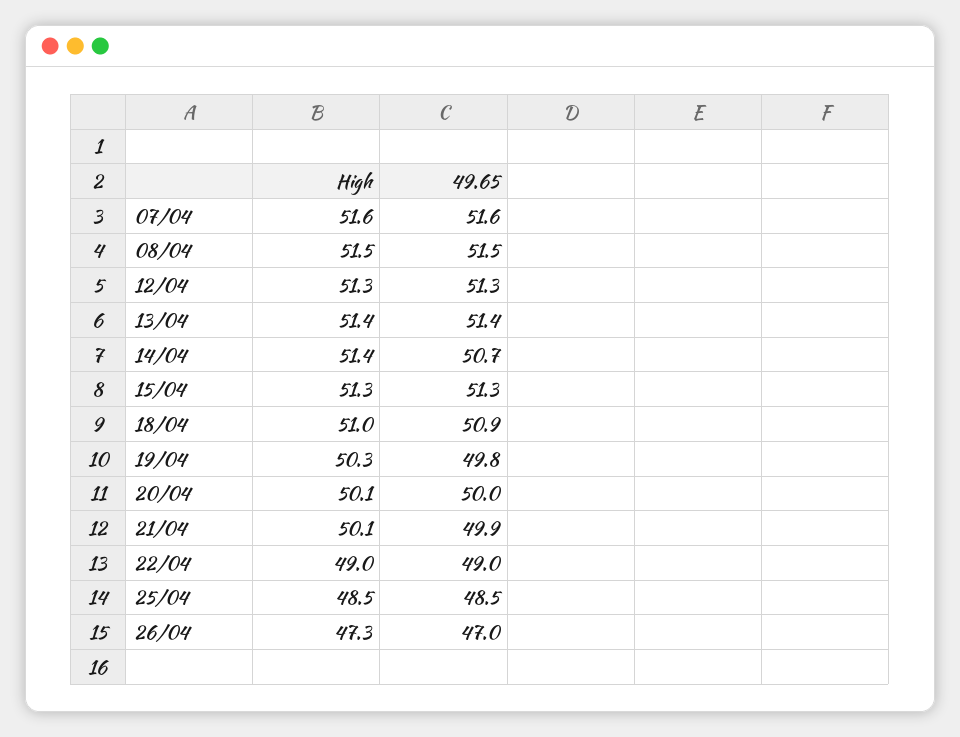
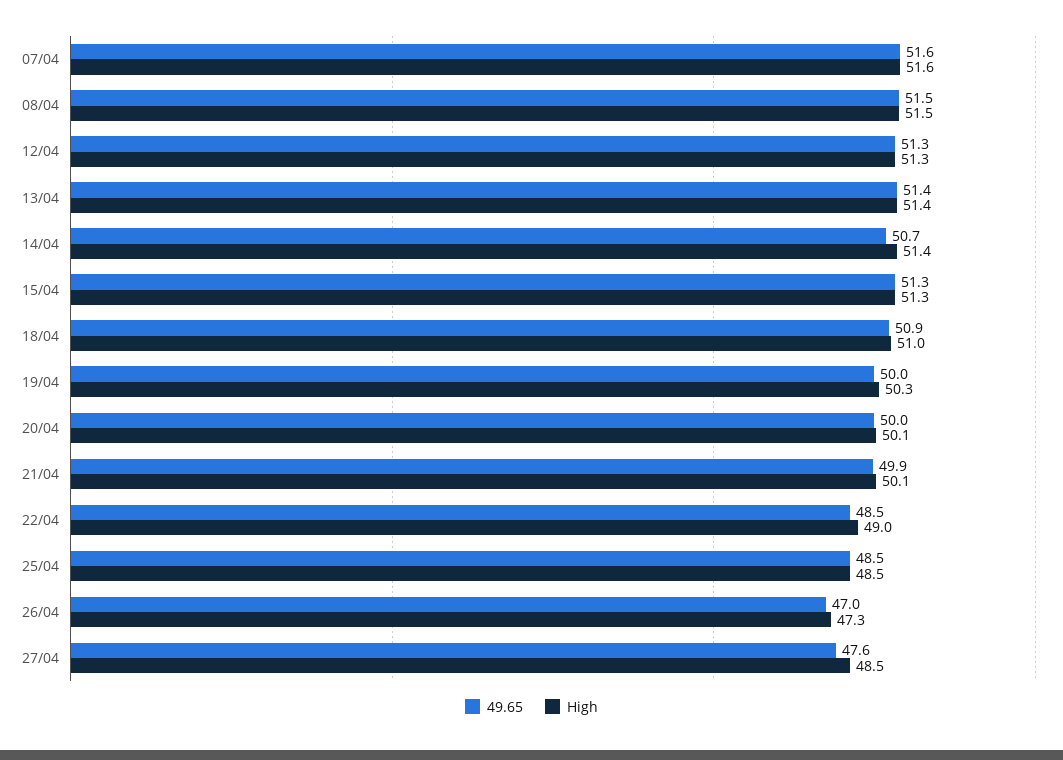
49.65, 19/04: 49.8 -> 50
49.65, 22/04: 49 -> 48.5
49.65, 27/04: none -> 47.6
High, 27/04: none -> 48.5

